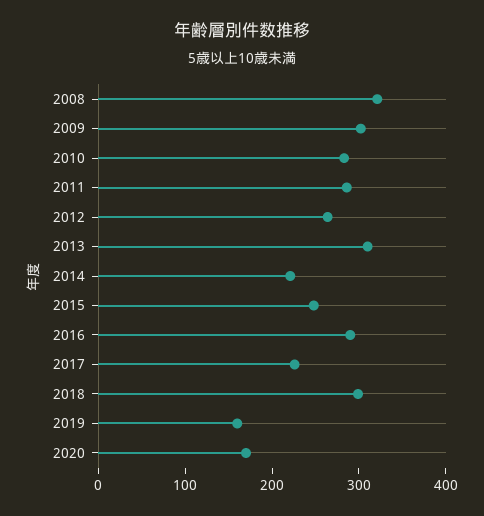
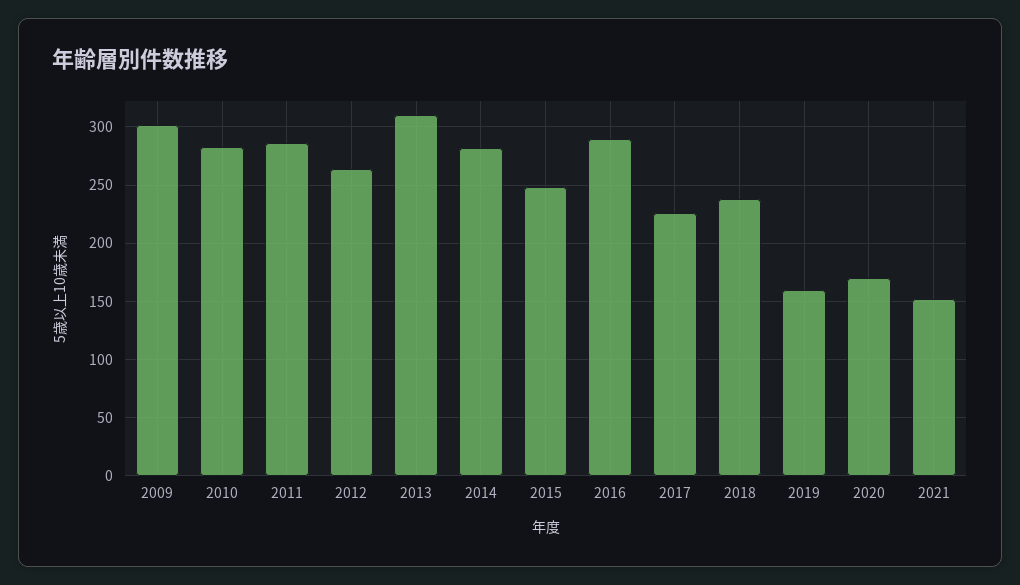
2008: 320 -> none
2014: 220 -> 280
2018: 300 -> 240
2021: none -> 150

